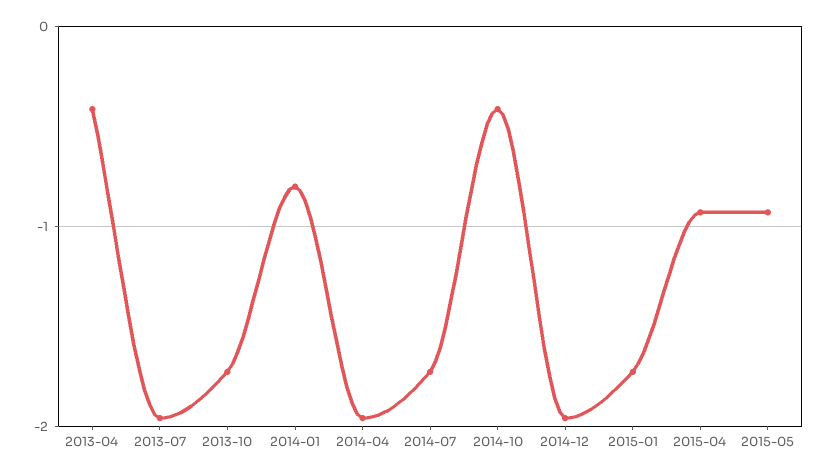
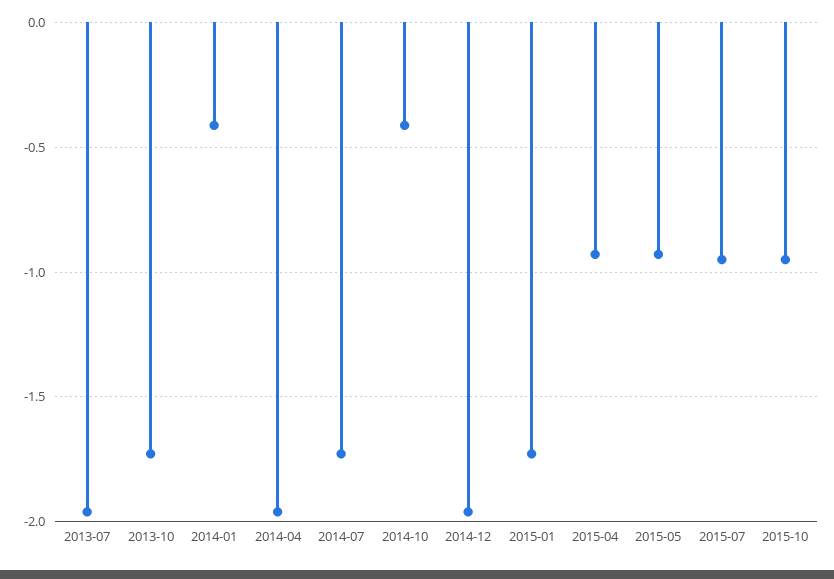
2013-04: -0.4 -> none
2014-01: -0.8 -> -0.4
2015-07: none -> -0.95
2015-10: none -> -0.95

